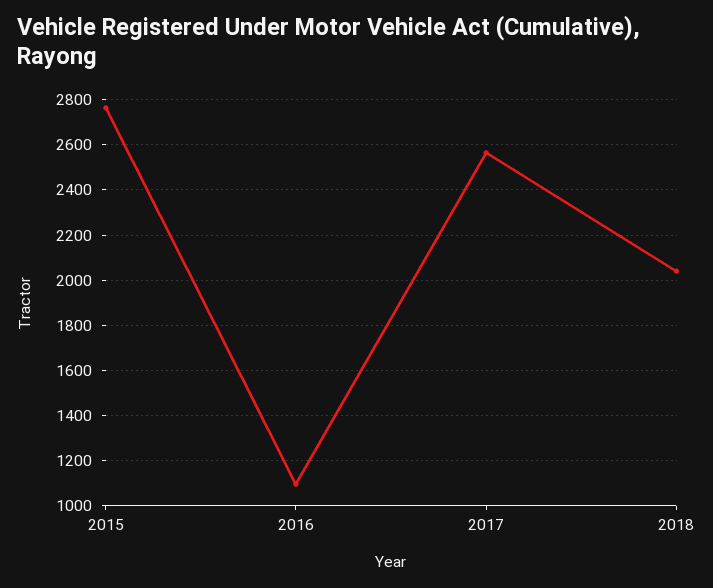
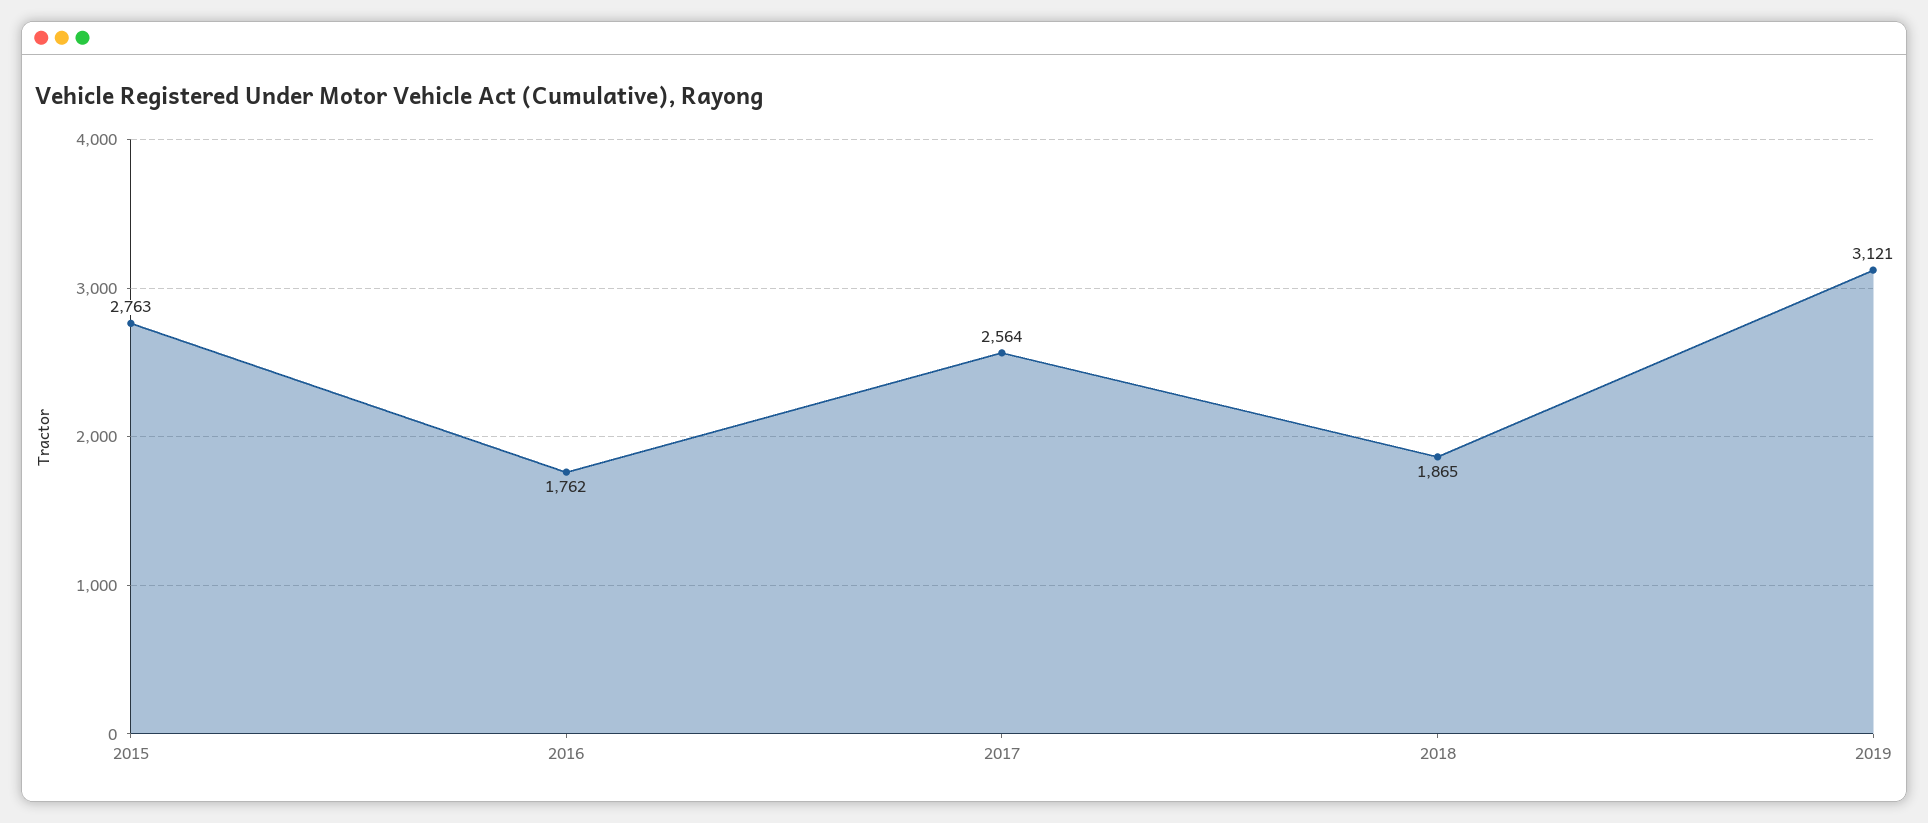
2016: 1100 -> 1762
2018: 2050 -> 1865
2019: none -> 3121

